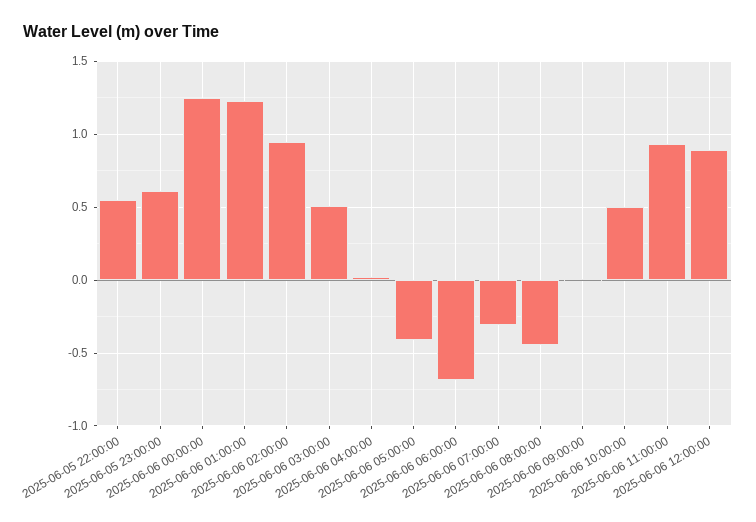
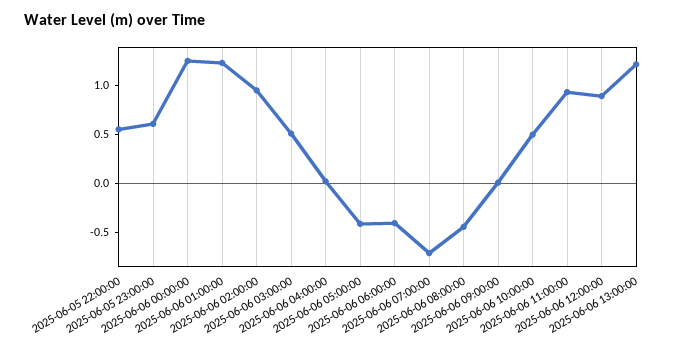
2025-06-06 06:00:00: -0.7 -> -0.4
2025-06-06 07:00:00: -0.3 -> -0.7
2025-06-06 13:00:00: none -> 1.2

